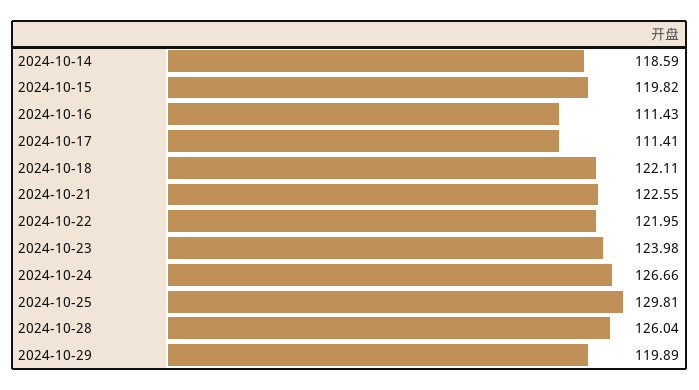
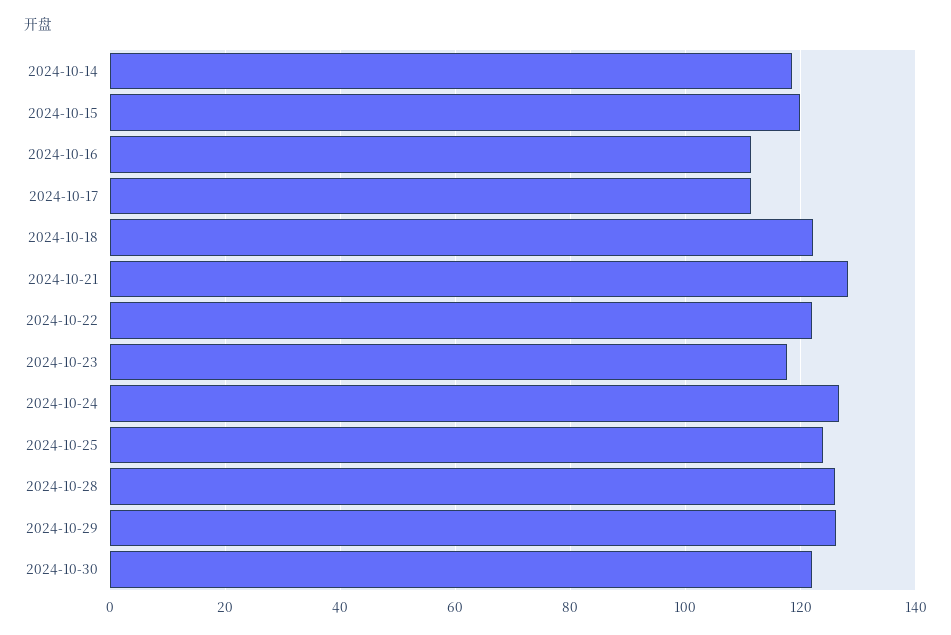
2024-10-21: 122.55 -> 128
2024-10-23: 123.98 -> 118
2024-10-25: 129.81 -> 124
2024-10-29: 119.89 -> 126
2024-10-30: none -> 122

